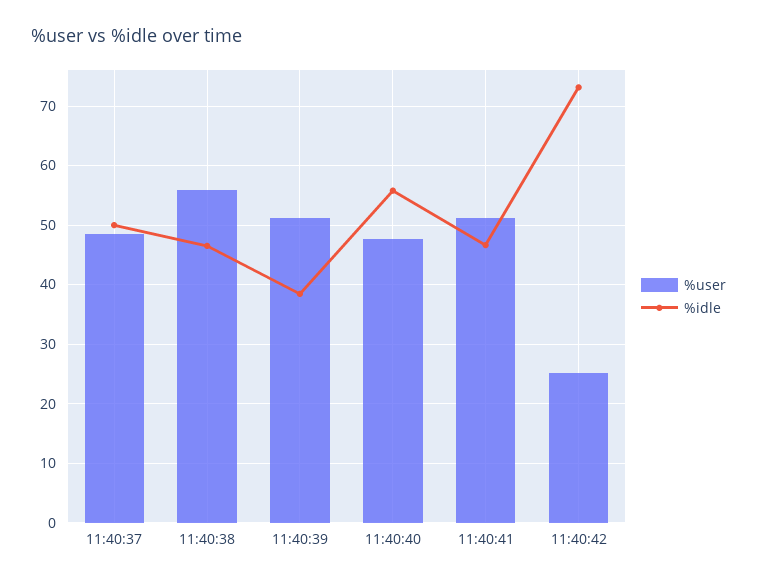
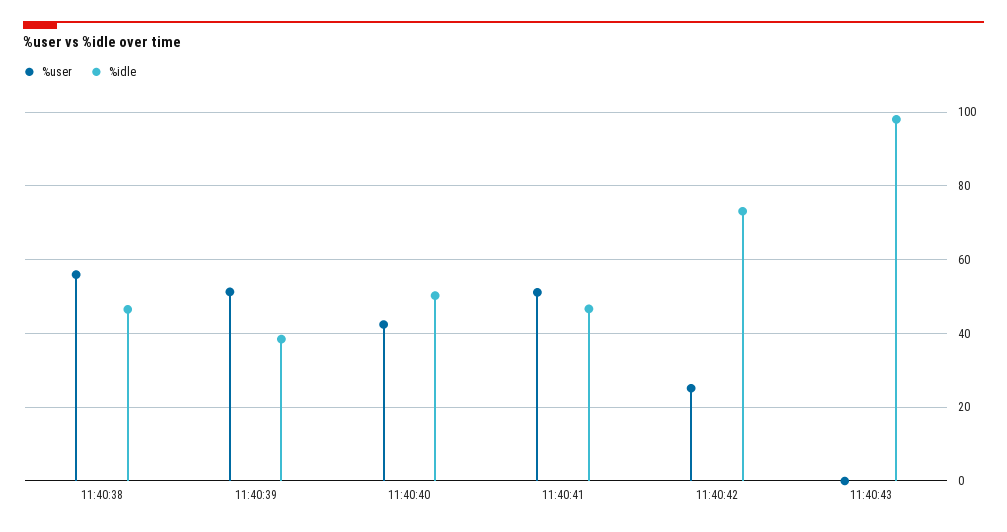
%user, 11:40:37: 48 -> none
%idle, 11:40:37: 50 -> none
%user, 11:40:40: 48 -> 42
%idle, 11:40:40: 56 -> 50
%user, 11:40:43: none -> 0
%idle, 11:40:43: none -> 98

